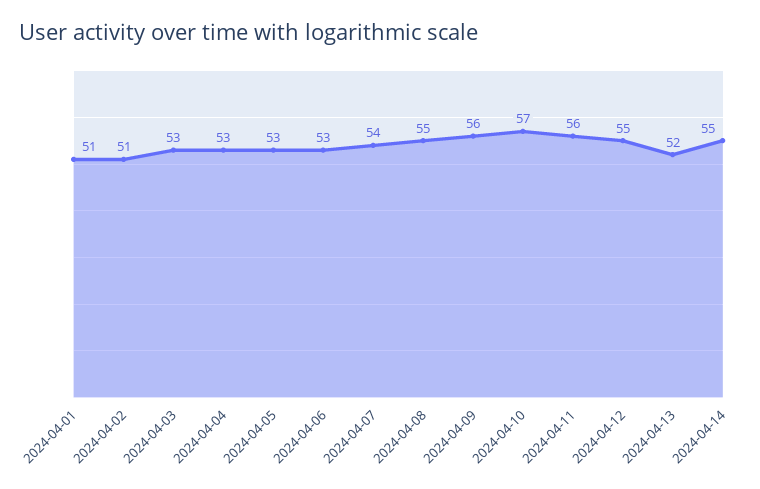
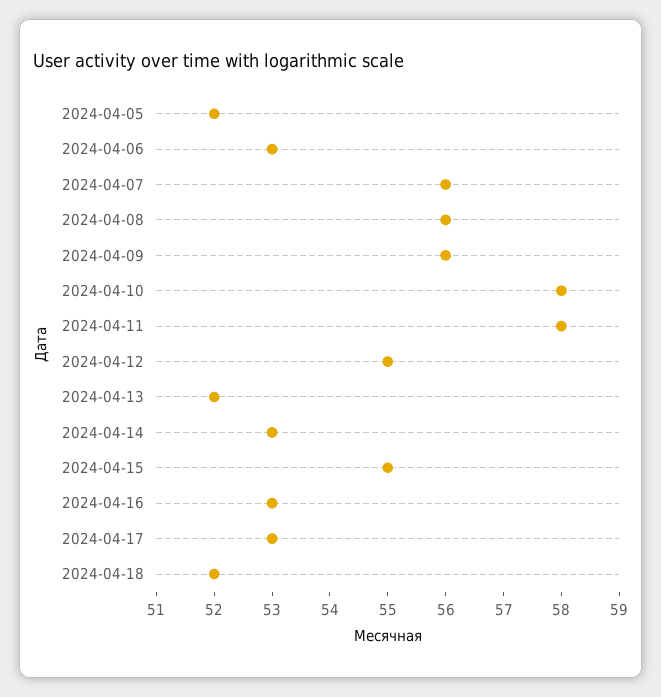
2024-04-01: 51 -> none
2024-04-02: 51 -> none
2024-04-03: 53 -> none
2024-04-04: 53 -> none
2024-04-05: 53 -> 52
2024-04-07: 54 -> 56
2024-04-08: 55 -> 56
2024-04-10: 57 -> 58
2024-04-11: 56 -> 58
2024-04-14: 55 -> 53
2024-04-15: none -> 55
2024-04-16: none -> 53
2024-04-17: none -> 53
2024-04-18: none -> 52

